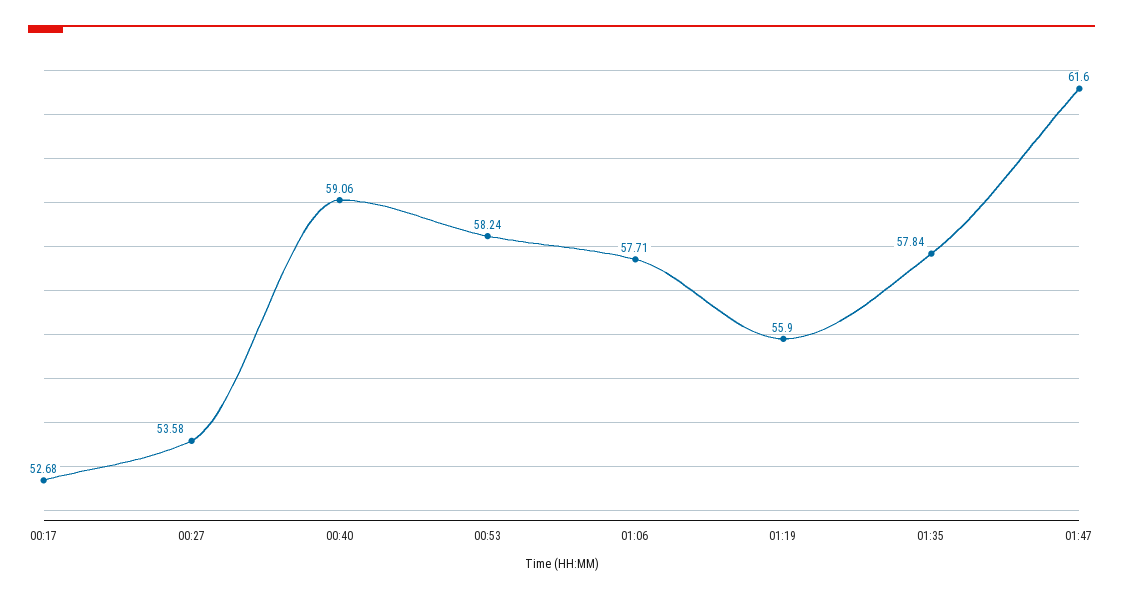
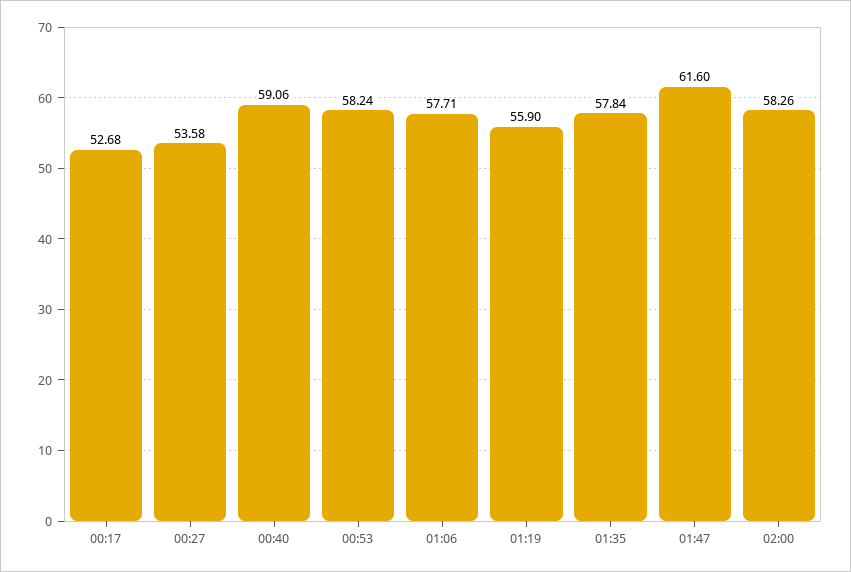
02:00: none -> 58.26

